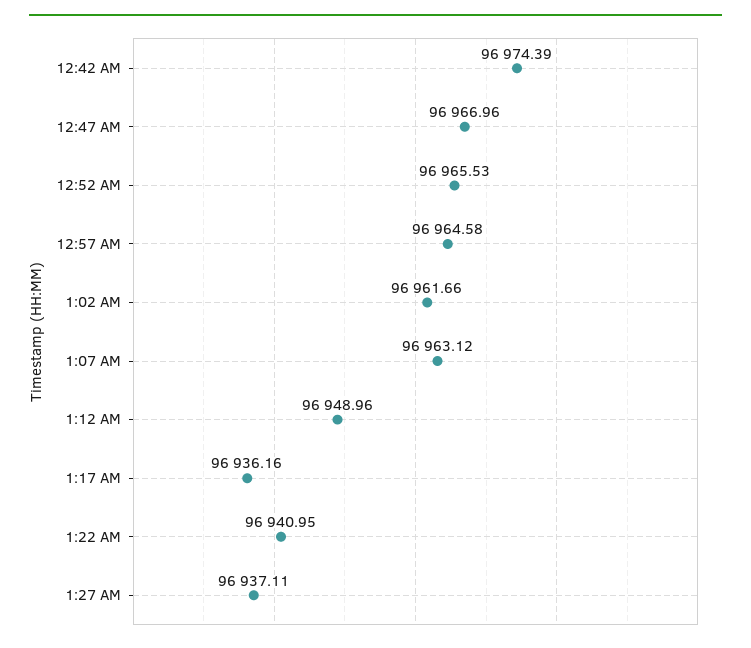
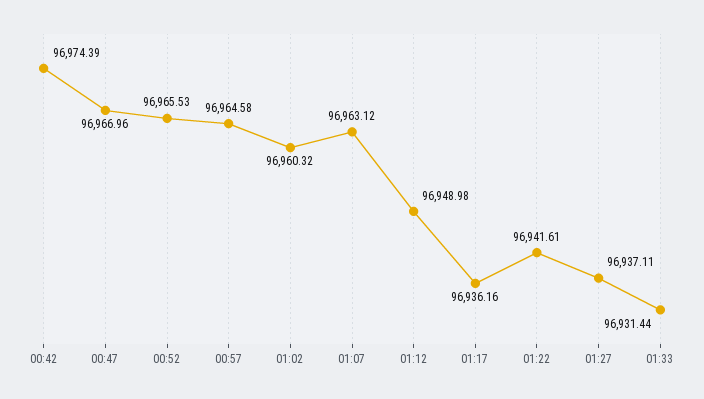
1:02 AM: 96961.66 -> 96960.32
1:12 AM: 96948.96 -> 96948.98
1:22 AM: 96940.95 -> 96941.61
01:33: none -> 96931.44

